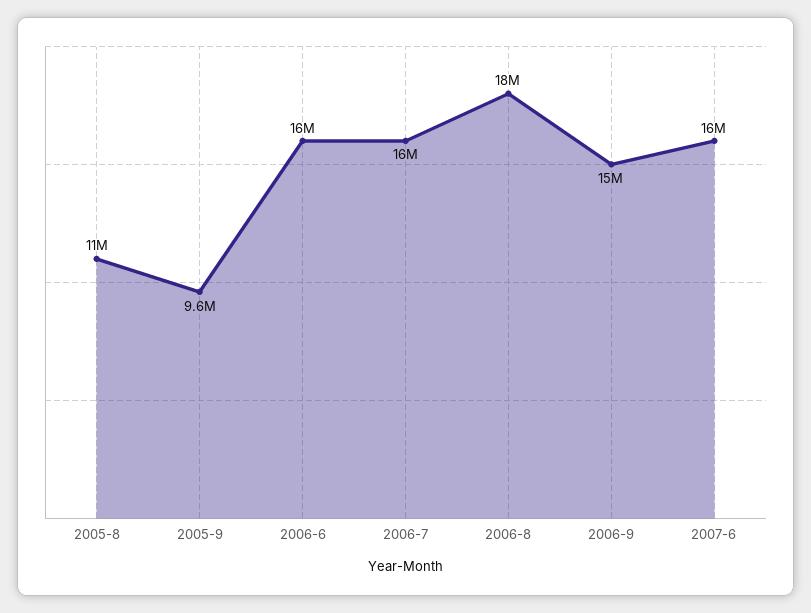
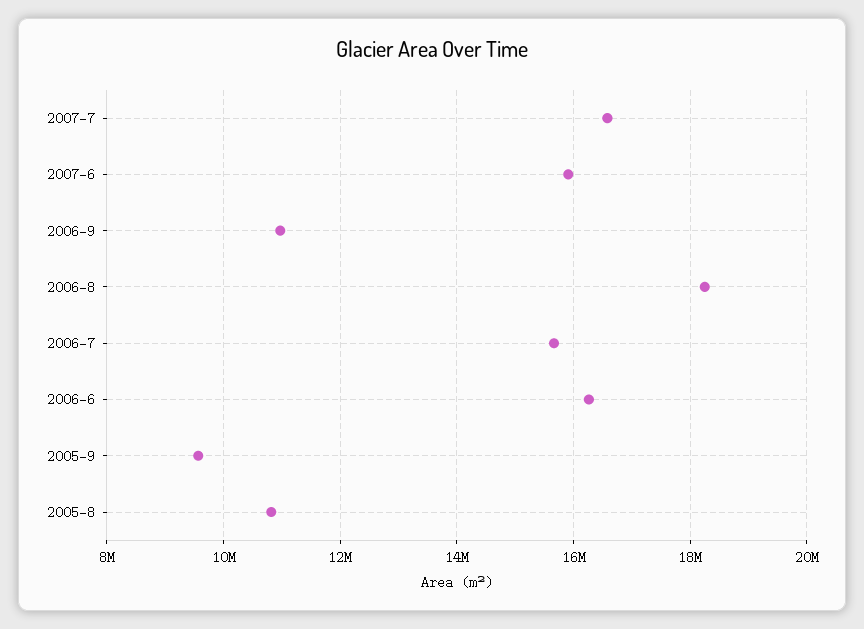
2006-9: 15000000 -> 11000000
2007-7: none -> 16600000

